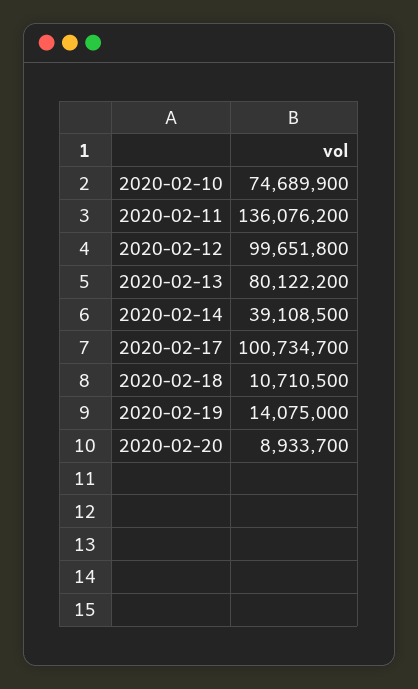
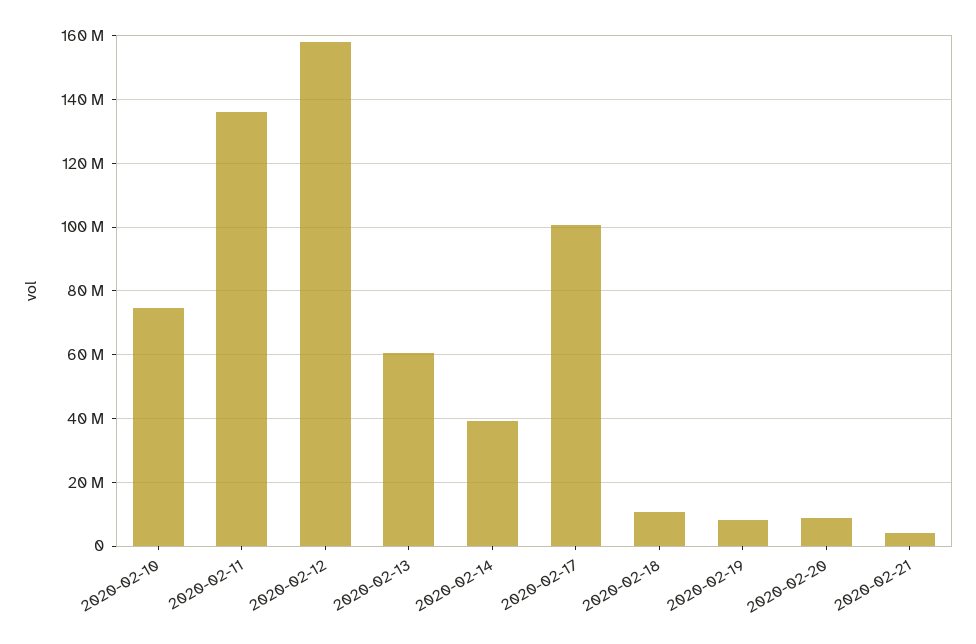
2020-02-12: 99651800 -> 158000000
2020-02-13: 80122200 -> 60000000
2020-02-19: 14075000 -> 8000000
2020-02-21: none -> 4000000

